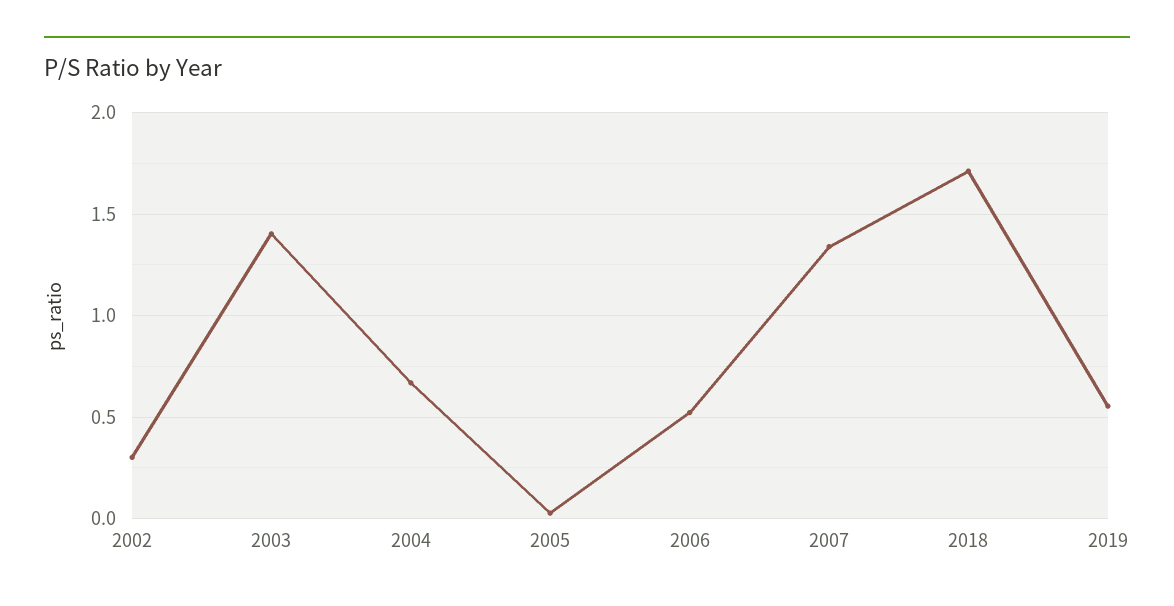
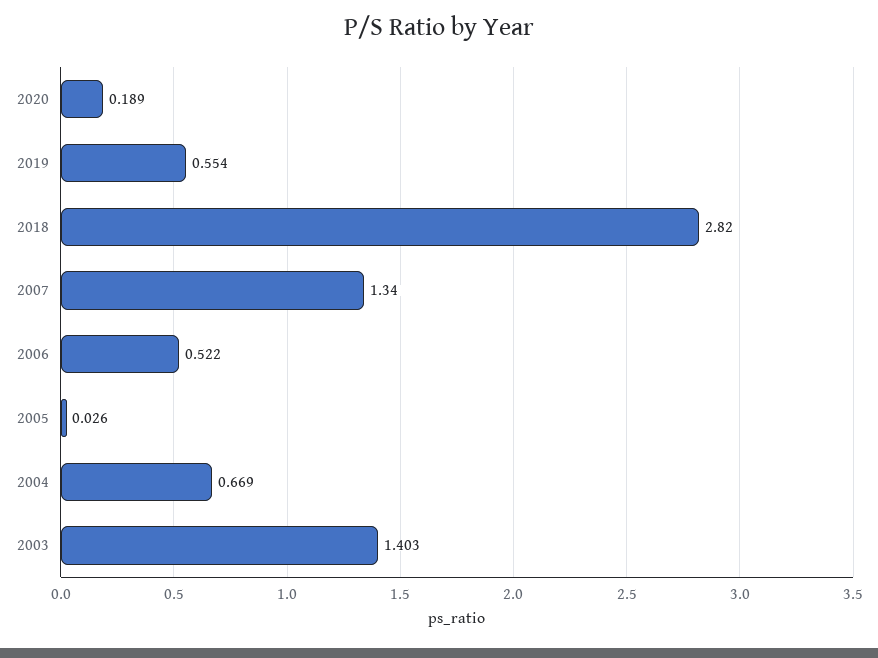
2002: 0.3 -> none
2018: 1.7 -> 2.82
2020: none -> 0.189

